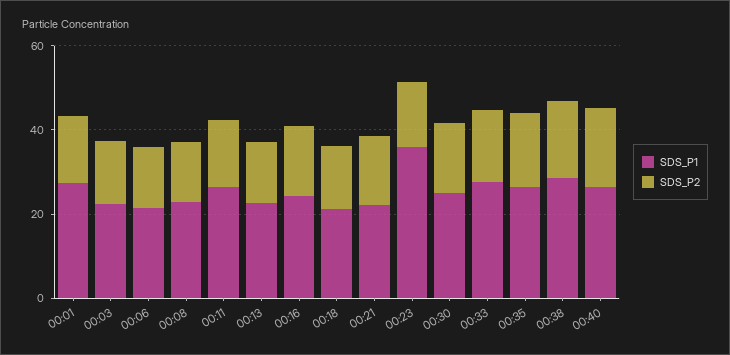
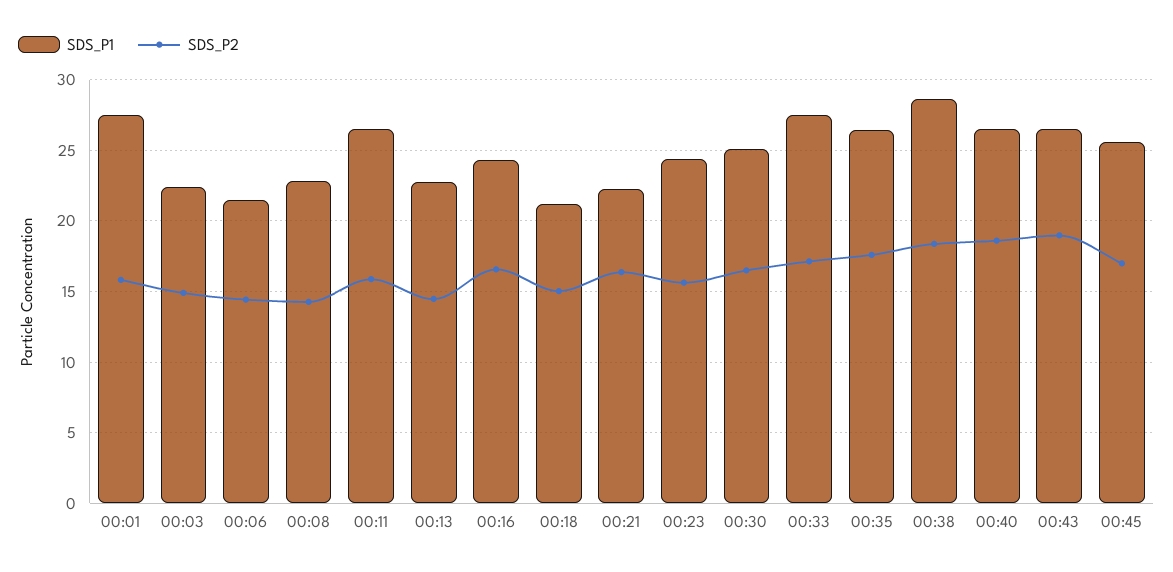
SDS_P1, 00:23: 35 -> 24.5
SDS_P1, 00:43: none -> 26.5
SDS_P2, 00:43: none -> 19
SDS_P1, 00:45: none -> 25.5
SDS_P2, 00:45: none -> 17

